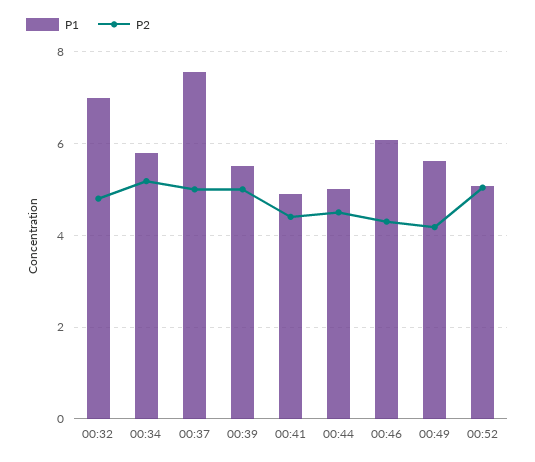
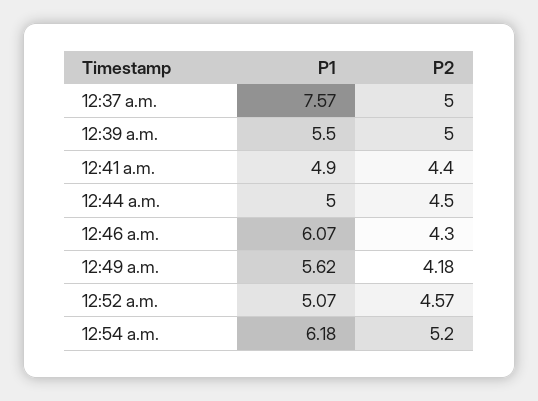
P1, 00:32: 7 -> none
P2, 00:32: 4.8 -> none
P1, 00:34: 5.8 -> none
P2, 00:34: 5.2 -> none
P2, 00:52: 5 -> 4.57
P1, 12:54 a.m.: none -> 6.18
P2, 12:54 a.m.: none -> 5.2

